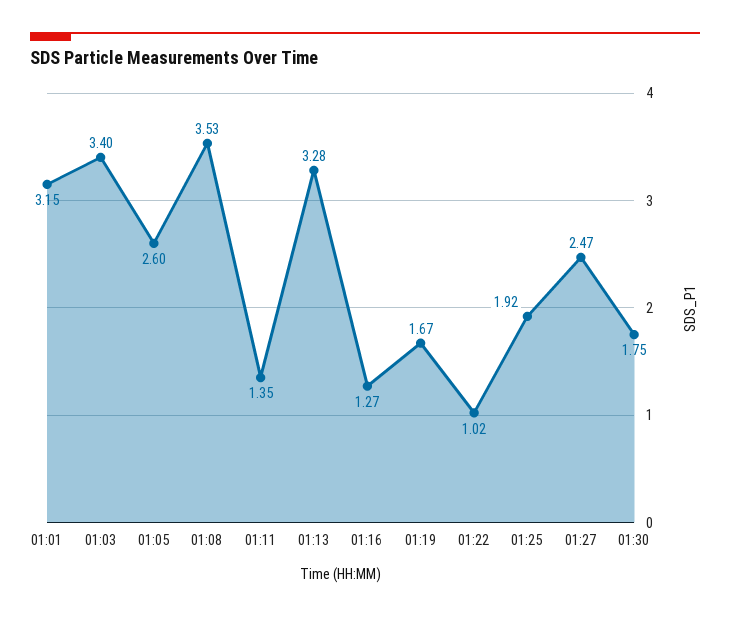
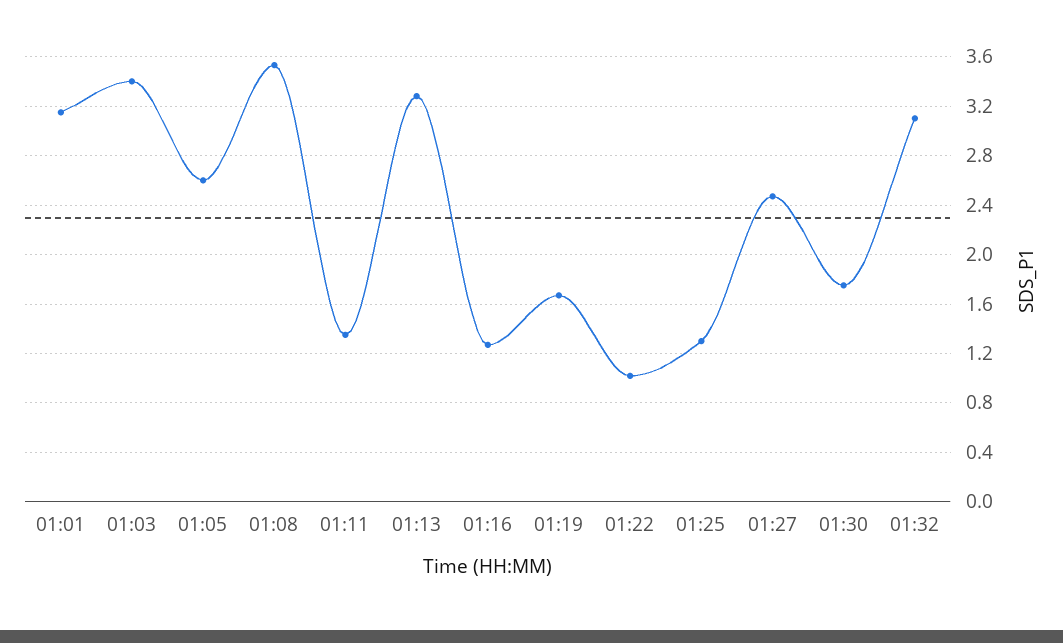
01:25: 1.92 -> 1.3
01:32: none -> 3.1

